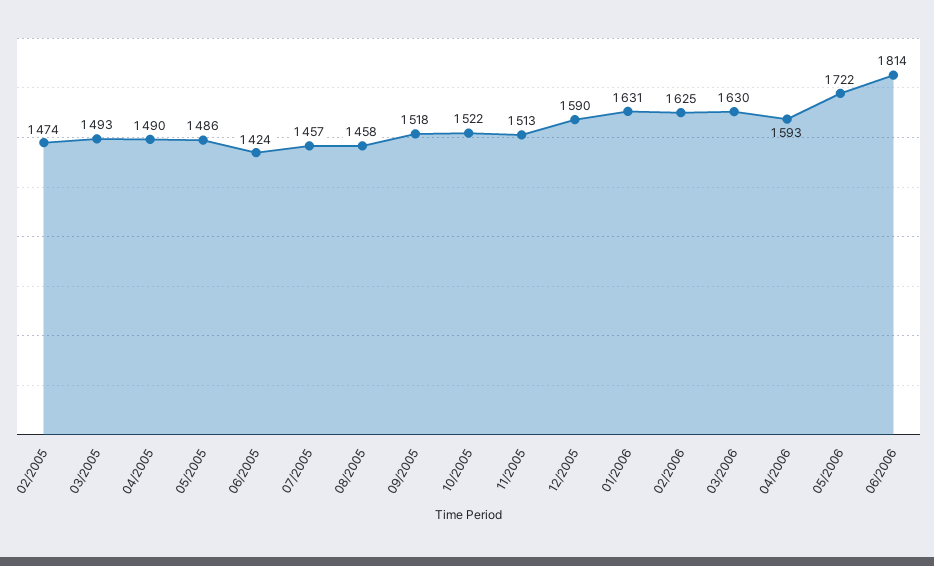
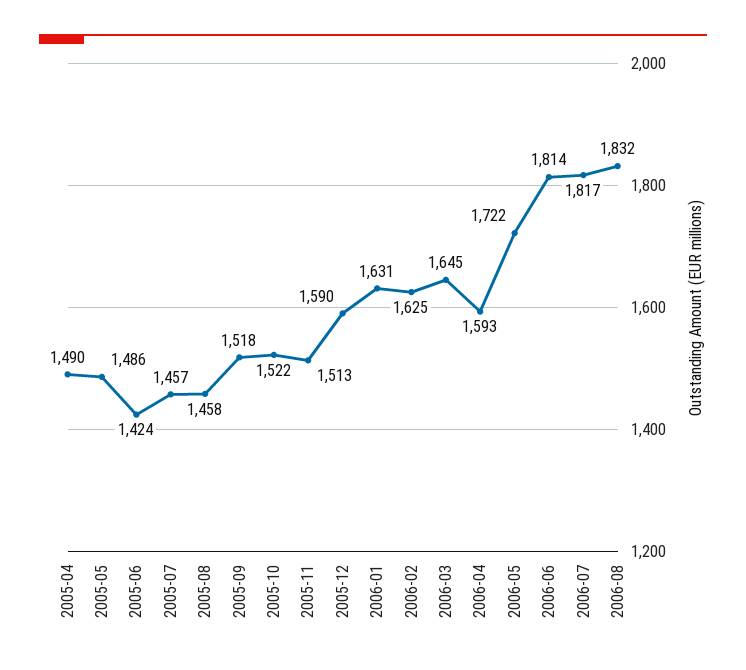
02/2005: 1474 -> none
03/2005: 1493 -> none
03/2006: 1630 -> 1645
2006-07: none -> 1817
2006-08: none -> 1832

